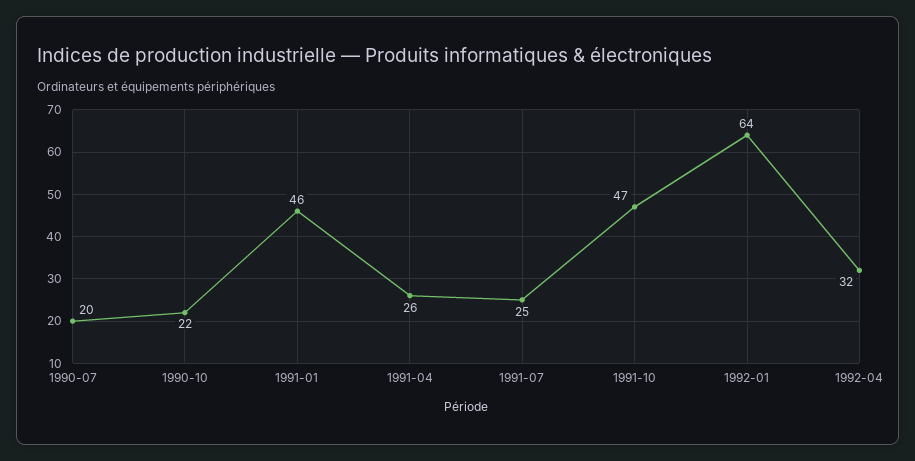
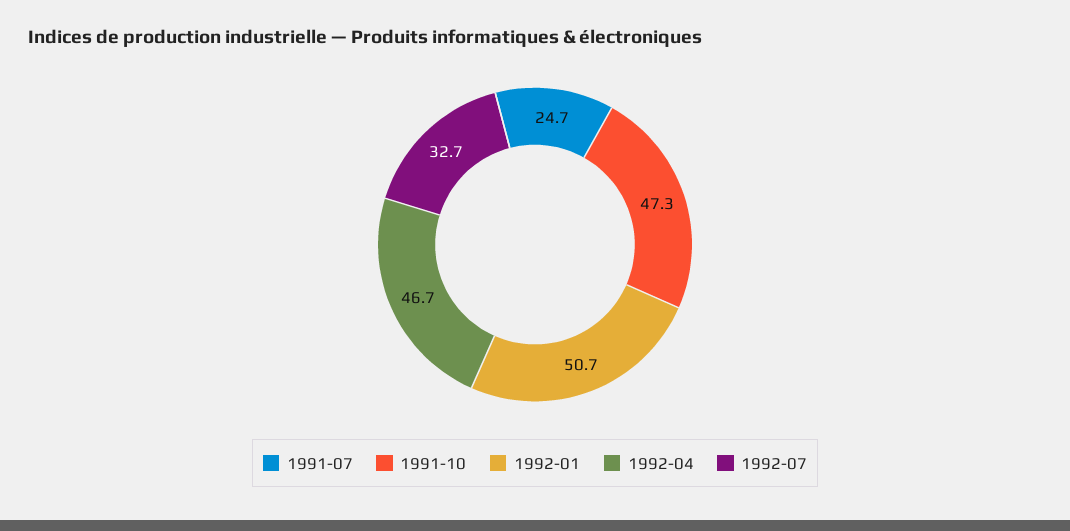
1990-07: 20 -> none
1990-10: 22 -> none
1991-01: 46 -> none
1991-04: 26 -> none
1992-01: 64 -> 50.7
1992-04: 32 -> 46.7
1992-07: none -> 32.7

